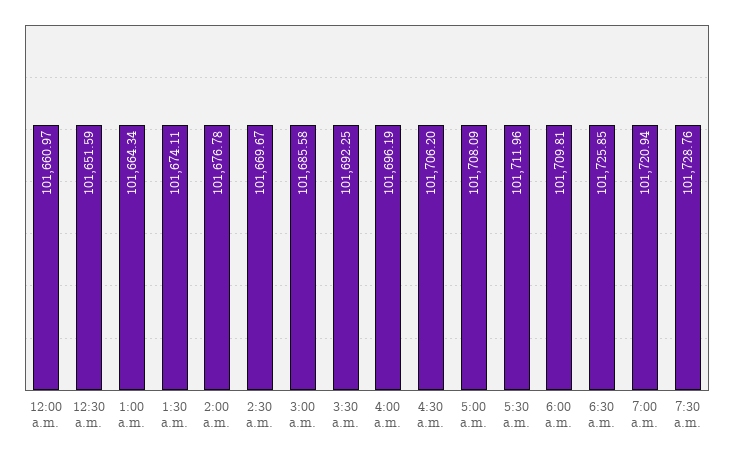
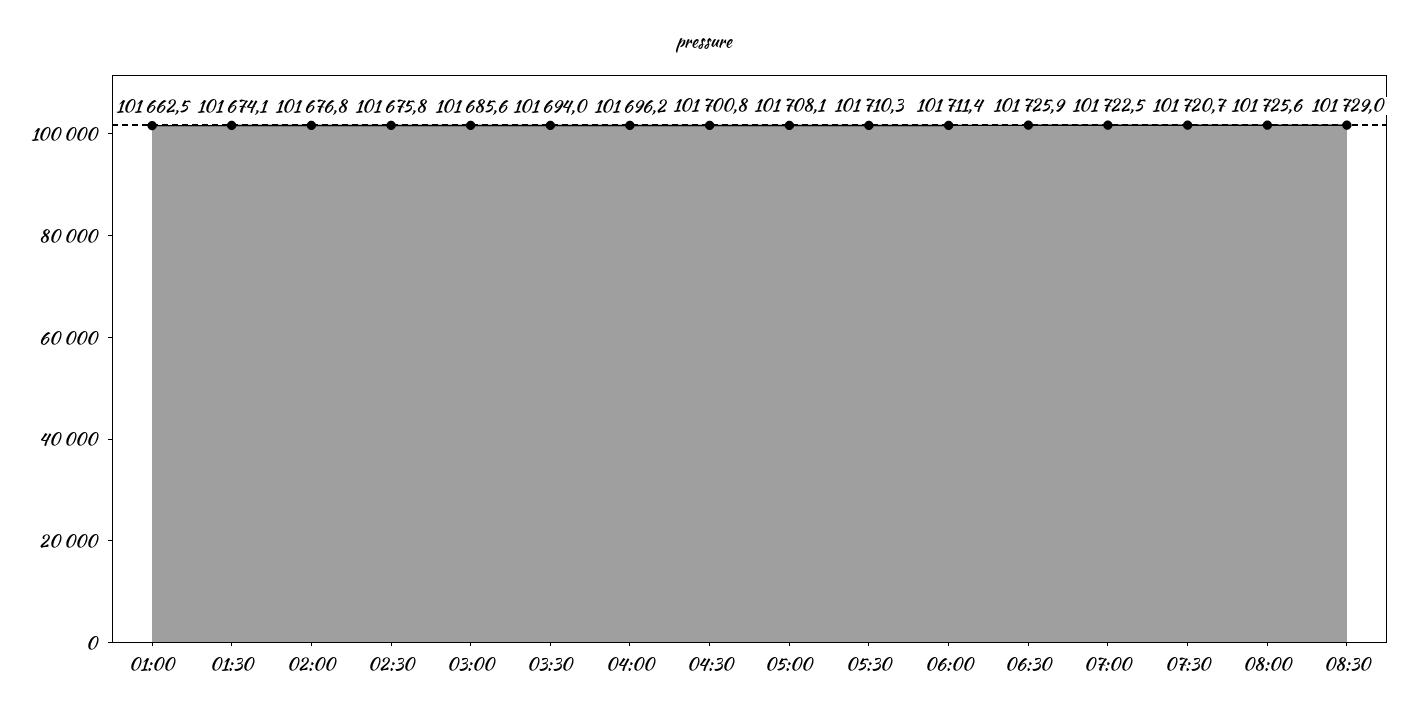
12:00 a.m.: 101660.97 -> none
12:30 a.m.: 101651.59 -> none
1:00 a.m.: 101664.34 -> 101662.5
2:30 a.m.: 101669.67 -> 101675.8
3:30 a.m.: 101692.25 -> 101694
4:30 a.m.: 101706.2 -> 101700.8
5:30 a.m.: 101711.96 -> 101710.3
6:00 a.m.: 101709.81 -> 101711.4
7:00 a.m.: 101720.94 -> 101722.5
7:30 a.m.: 101728.76 -> 101720.7
08:00: none -> 101725.6
08:30: none -> 101729

